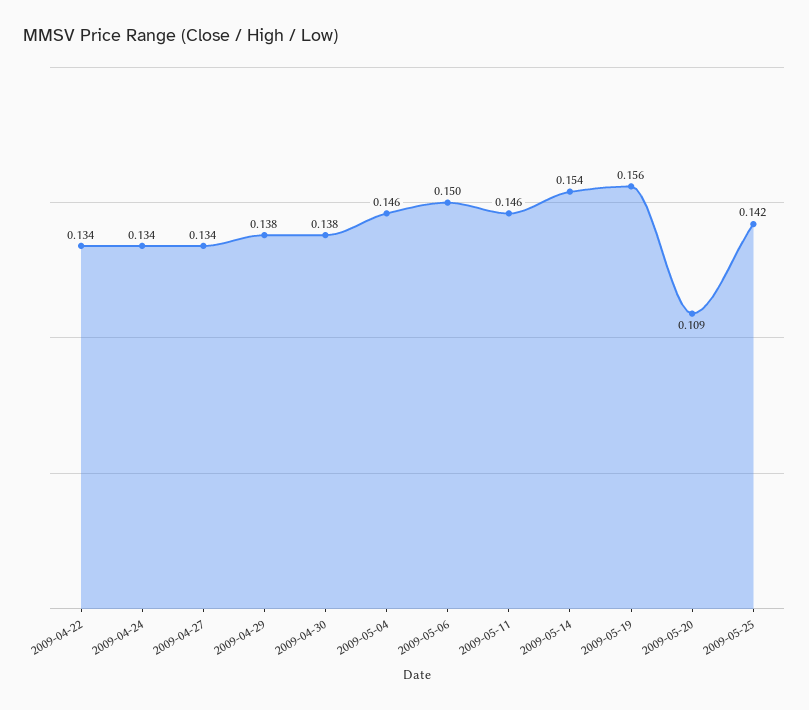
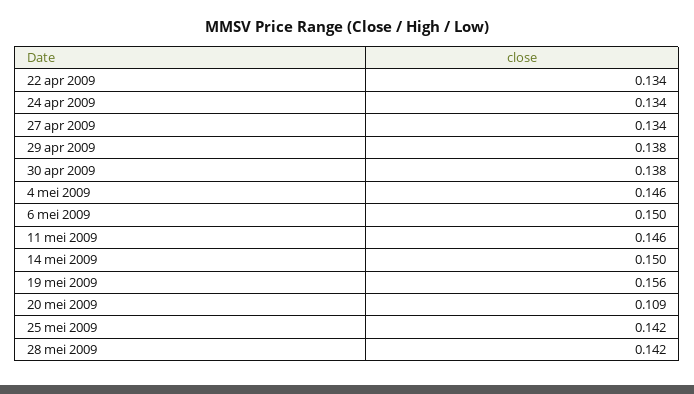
2009-05-14: 0.154 -> 0.15
28 mei 2009: none -> 0.142

